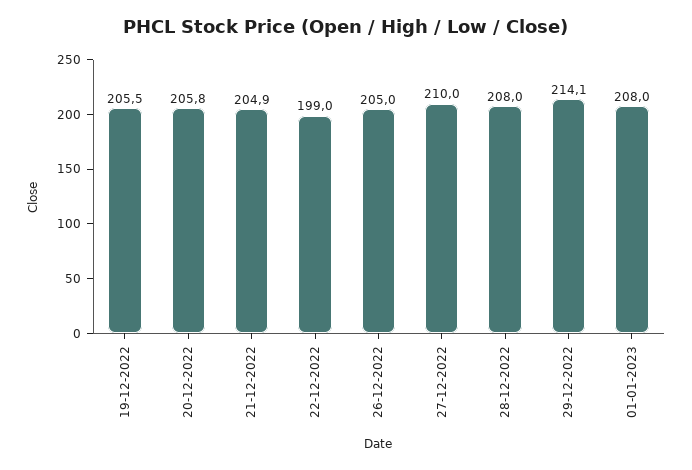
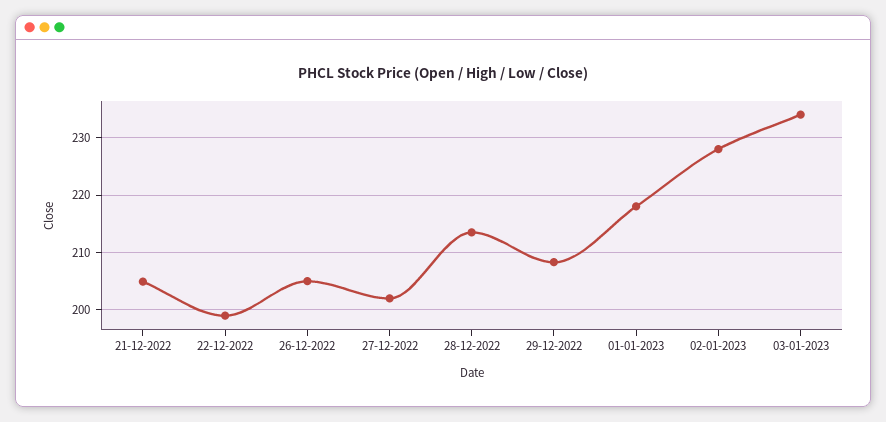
19-12-2022: 205.5 -> none
20-12-2022: 205.8 -> none
27-12-2022: 210 -> 202
28-12-2022: 208 -> 214
29-12-2022: 214.1 -> 208
01-01-2023: 208 -> 218
02-01-2023: none -> 228
03-01-2023: none -> 234

